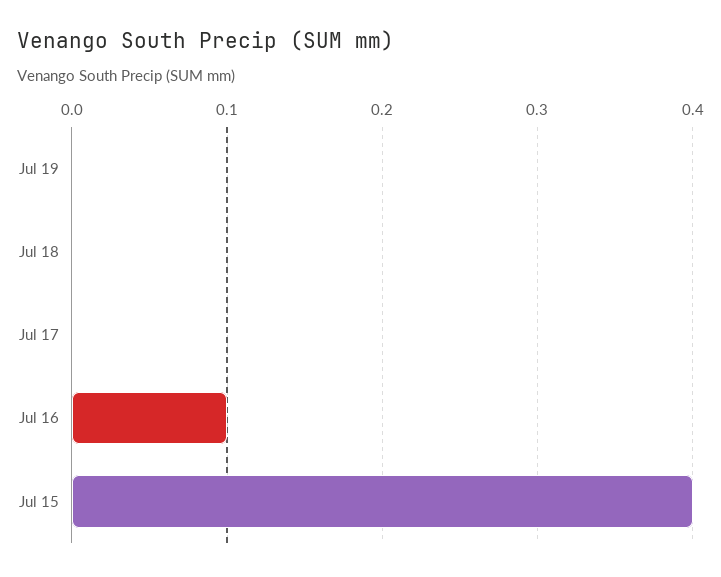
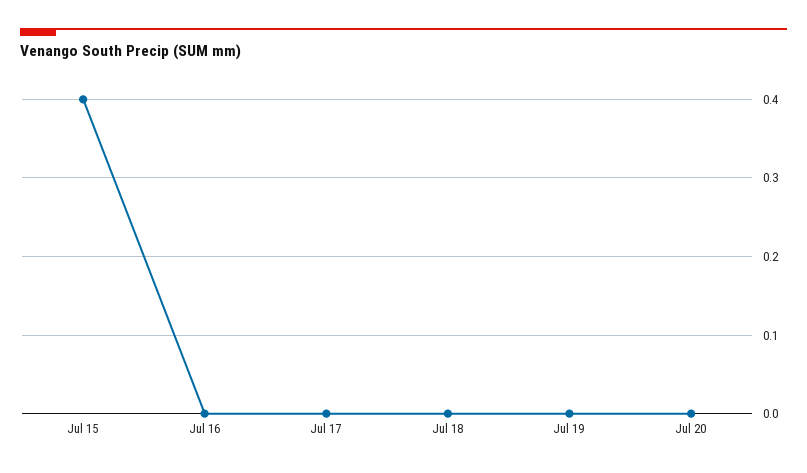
Jul 16: 0.1 -> 0
Jul 20: none -> 0

